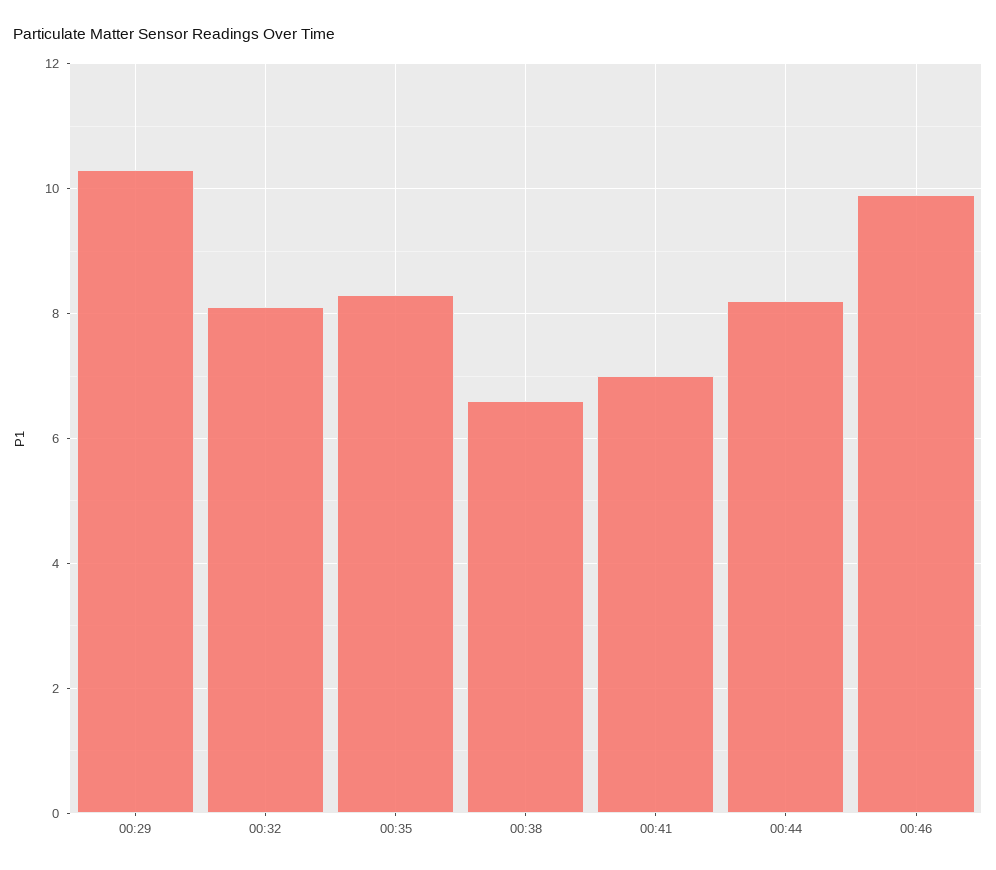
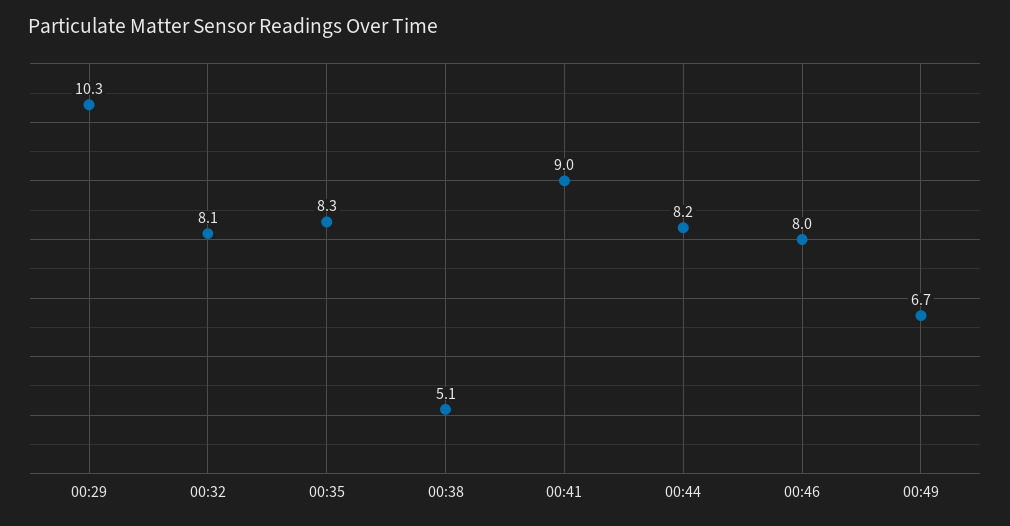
00:38: 6.5 -> 5.1
00:41: 7 -> 9
00:46: 10 -> 8
00:49: none -> 6.7

